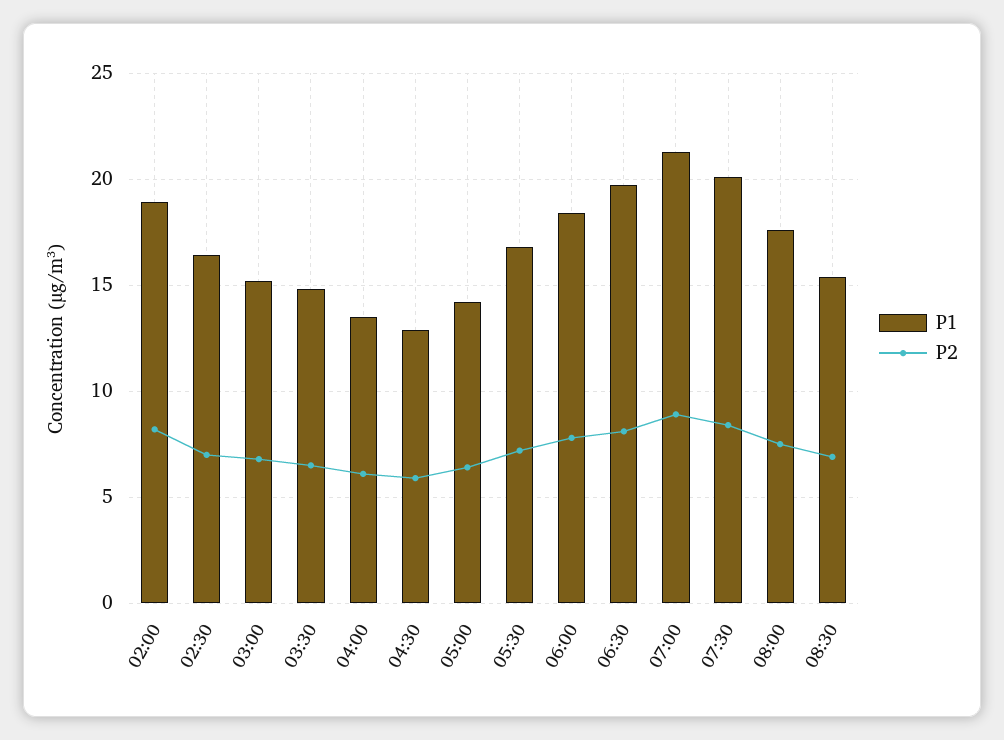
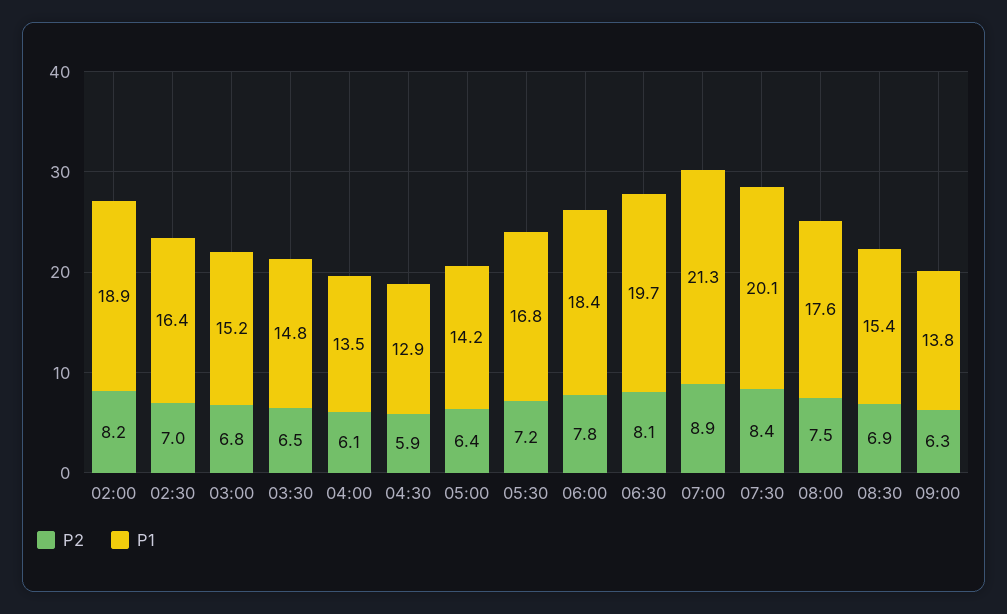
P2, 09:00: none -> 6.3
P1, 09:00: none -> 13.8

